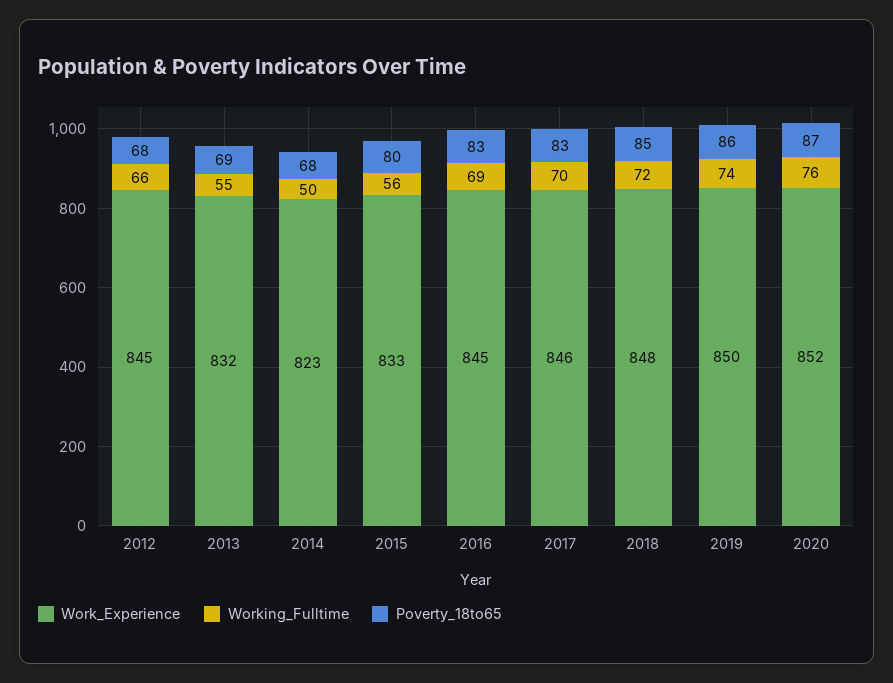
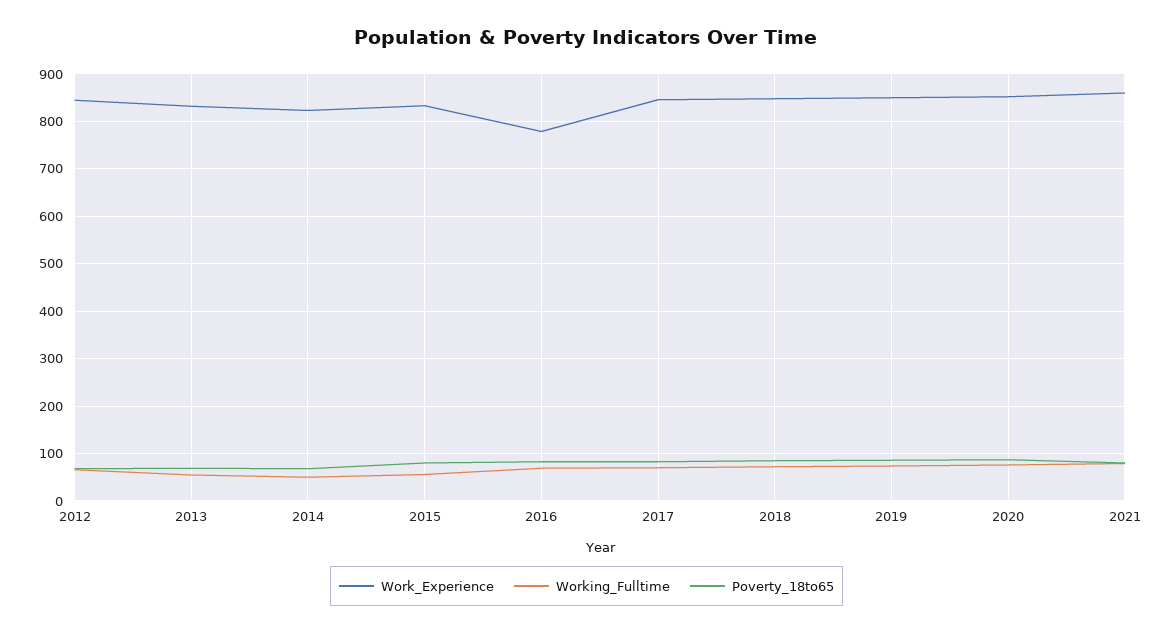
Work_Experience, 2016: 845 -> 780
Work_Experience, 2021: none -> 860
Working_Fulltime, 2021: none -> 80
Poverty_18to65, 2021: none -> 80

